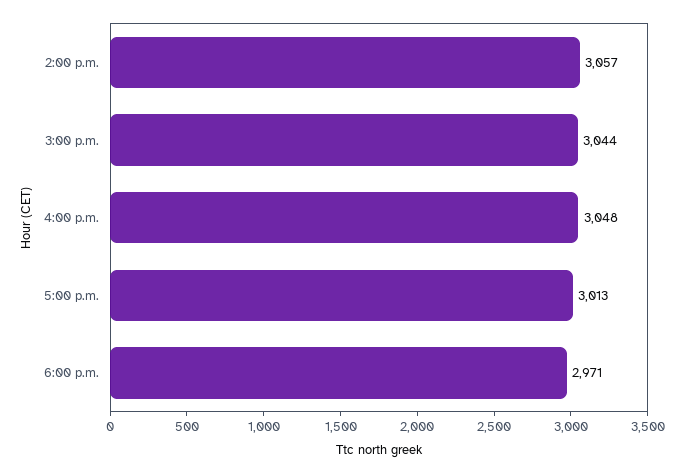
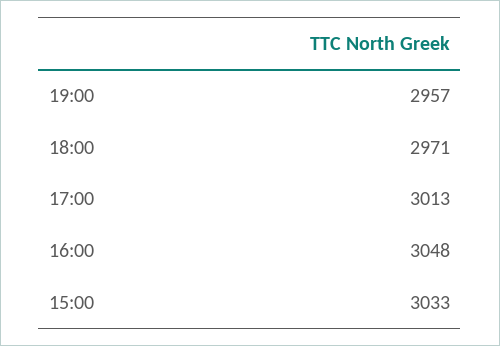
2:00 p.m.: 3057 -> none
3:00 p.m.: 3044 -> 3033
19:00: none -> 2957

